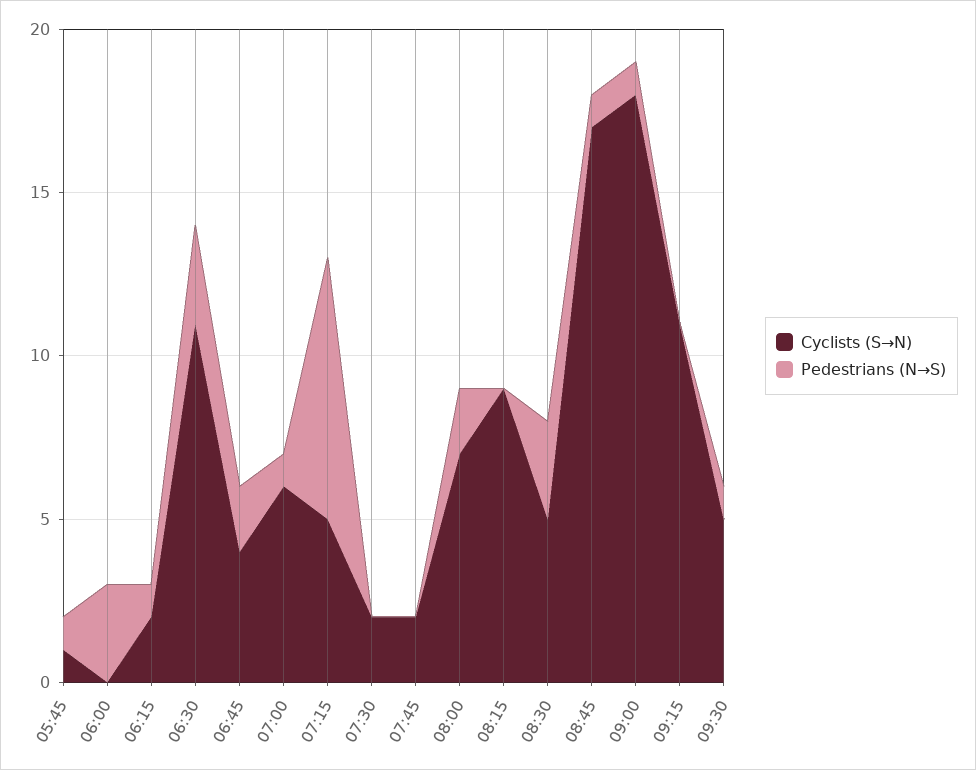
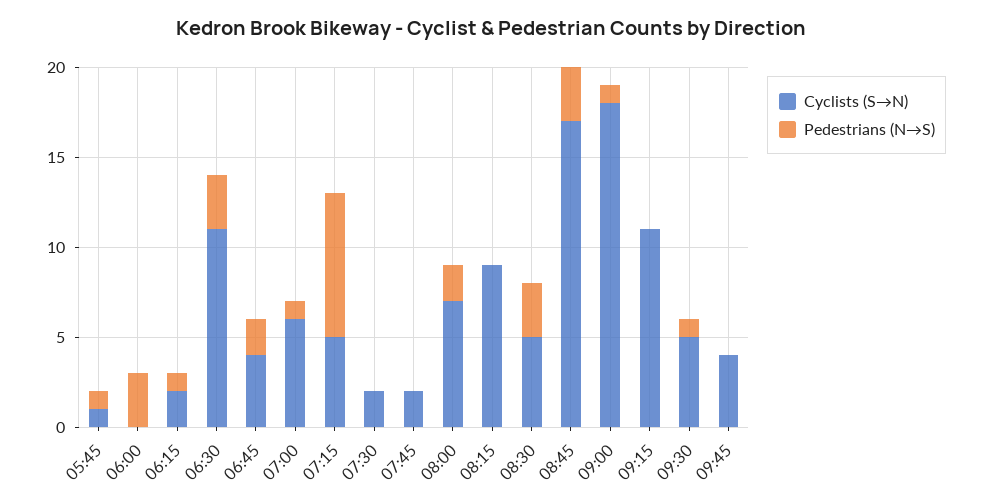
Pedestrians (N→S), 08:45: 1 -> 3
Cyclists (S→N), 09:45: none -> 4
Pedestrians (N→S), 09:45: none -> 0

